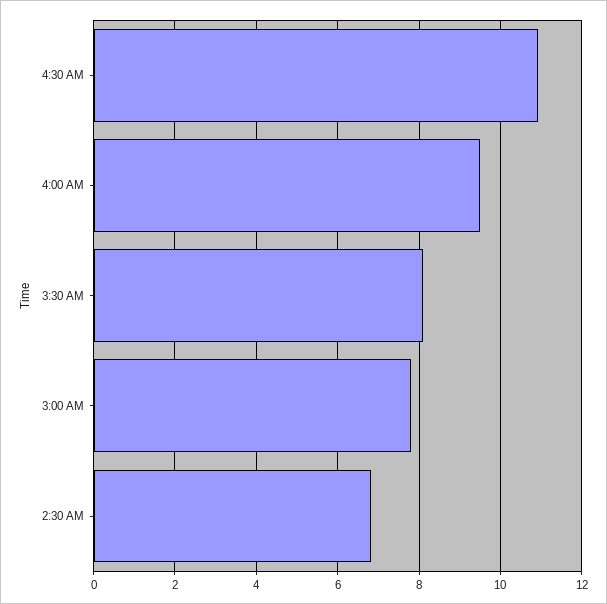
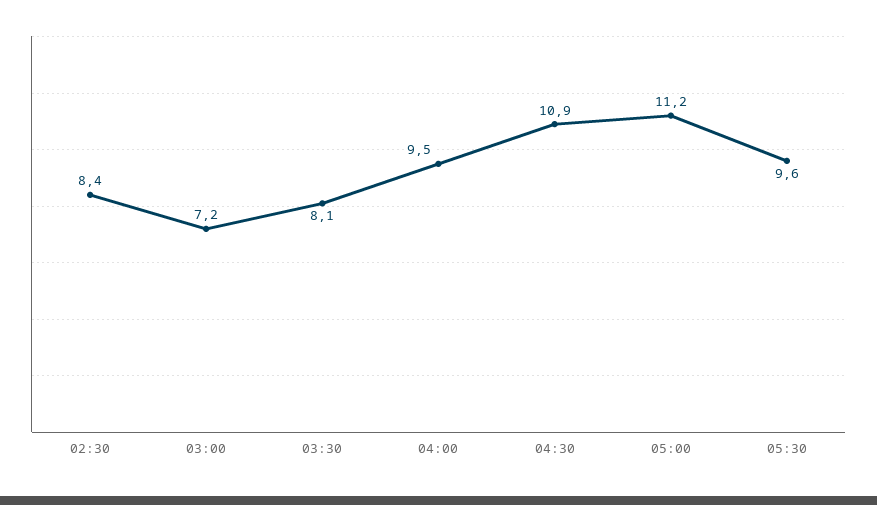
3:00 AM: 7.8 -> 7.2
2:30 AM: 6.8 -> 8.4
05:00: none -> 11.2
05:30: none -> 9.6

